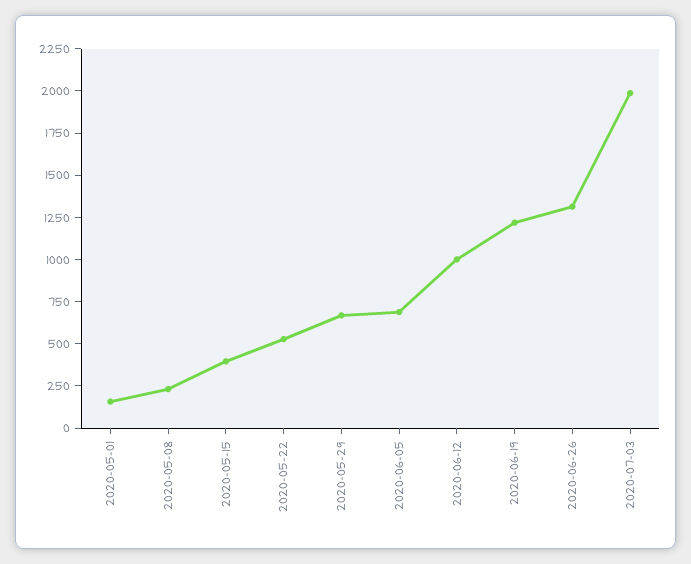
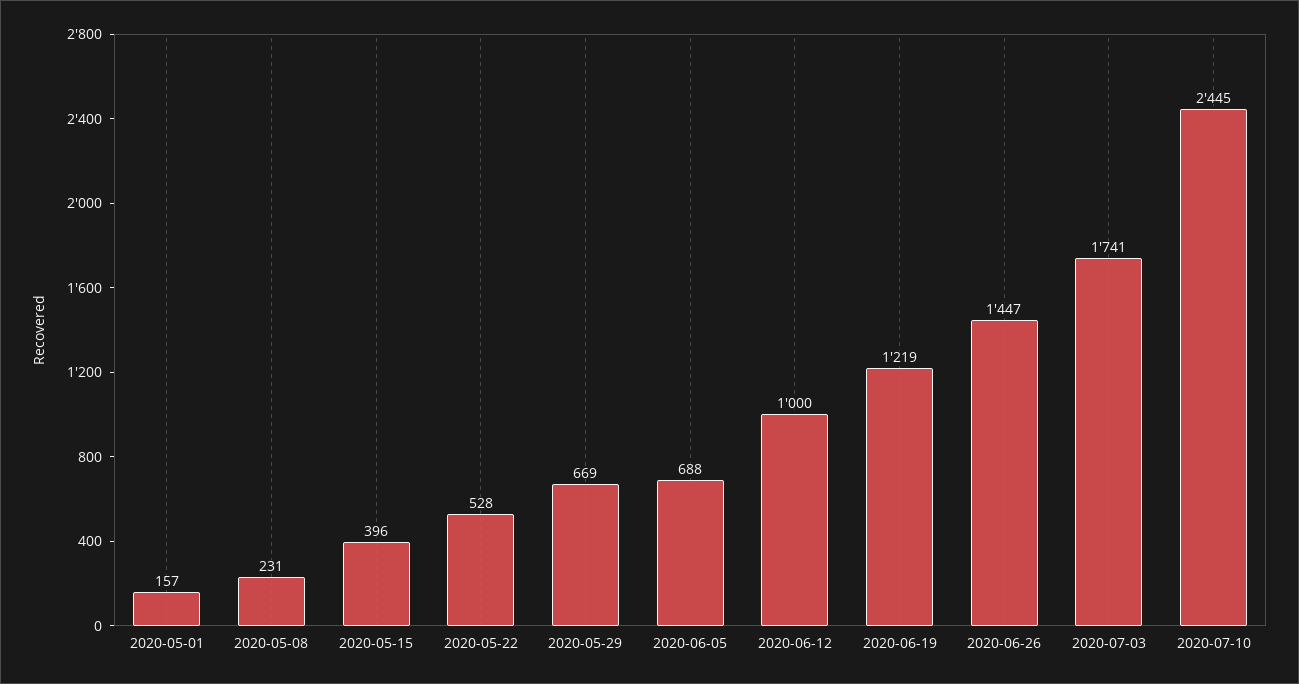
2020-06-26: 1300 -> 1447
2020-07-03: 2000 -> 1741
2020-07-10: none -> 2445

